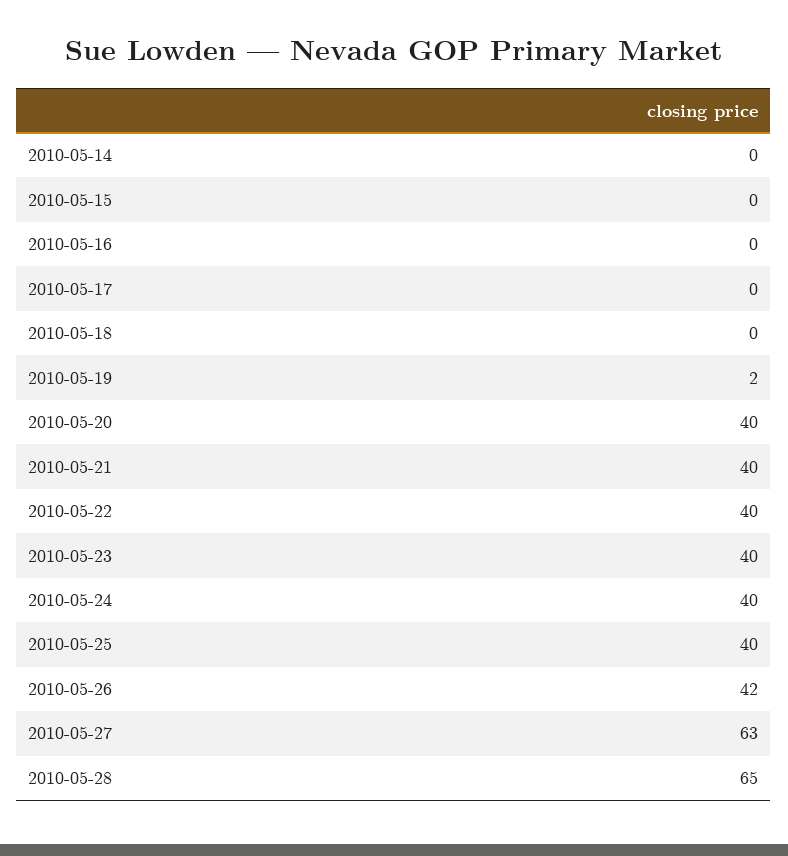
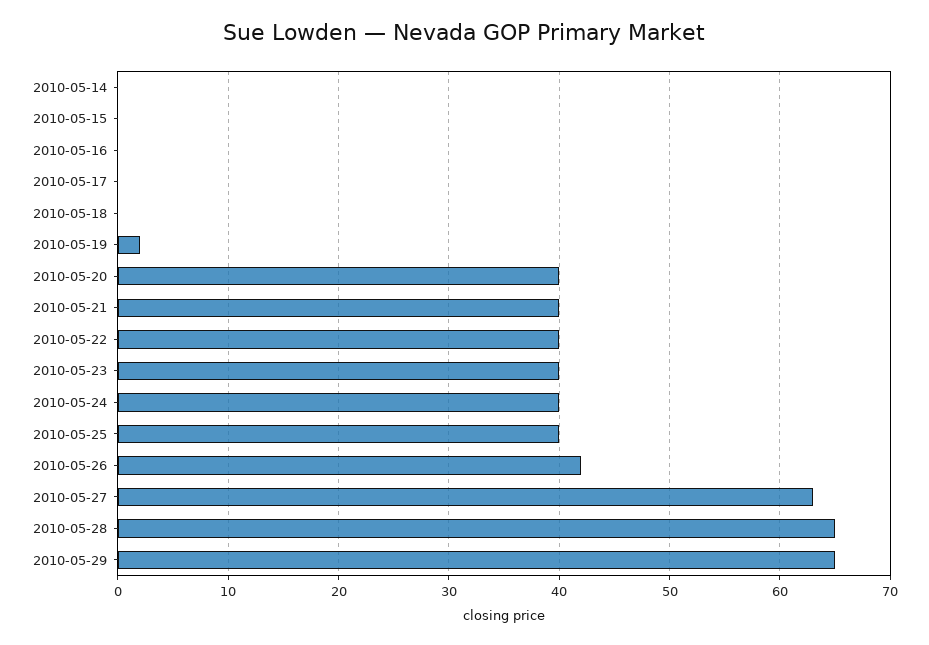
2010-05-29: none -> 65

